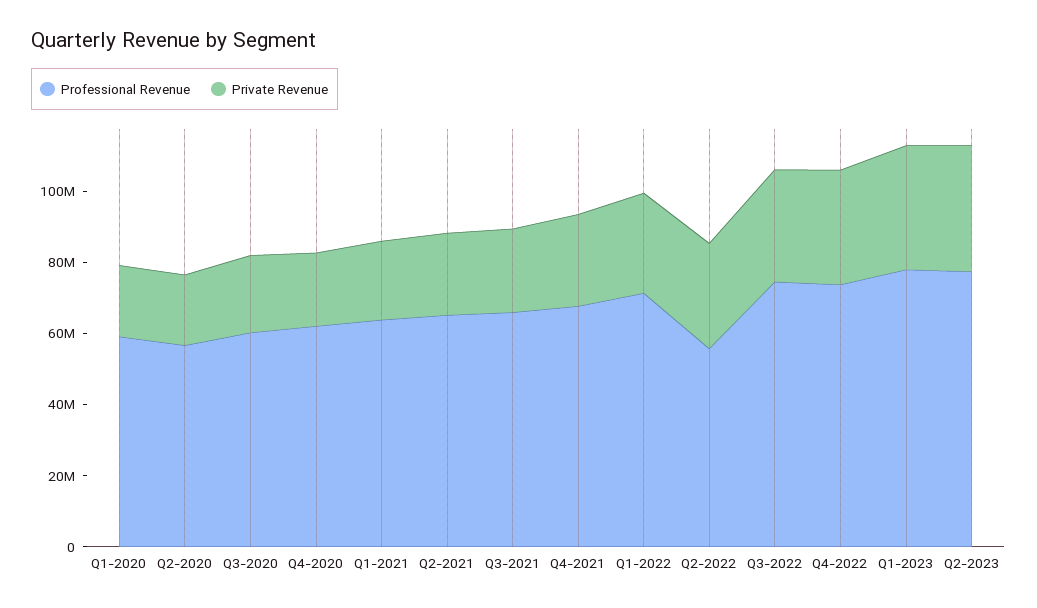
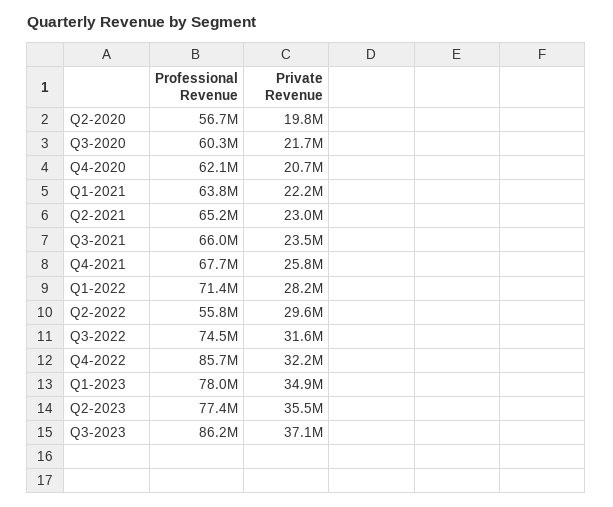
Professional Revenue, Q1-2020: 60000000 -> none
Private Revenue, Q1-2020: 20000000 -> none
Professional Revenue, Q4-2022: 75000000 -> 85700000
Professional Revenue, Q3-2023: none -> 86200000
Private Revenue, Q3-2023: none -> 37100000

